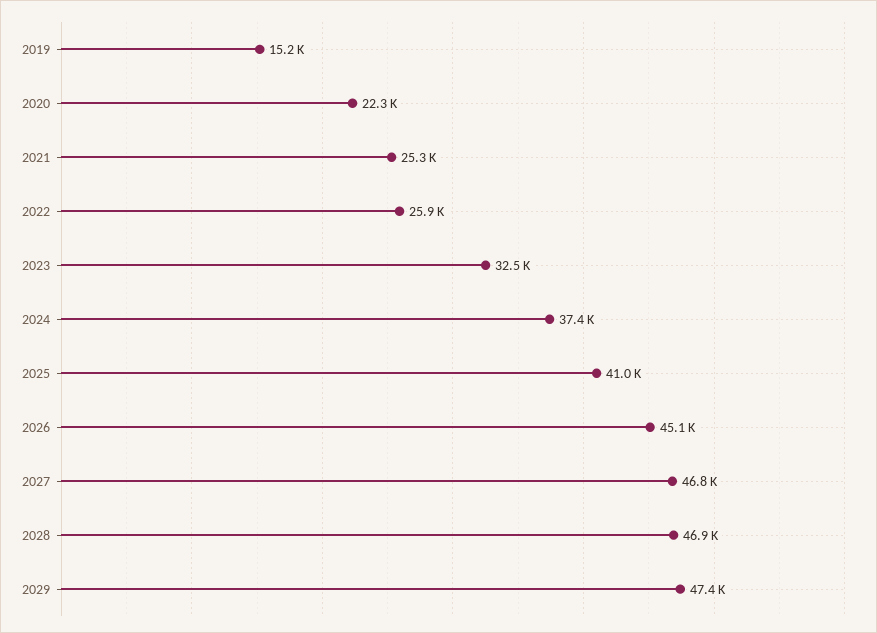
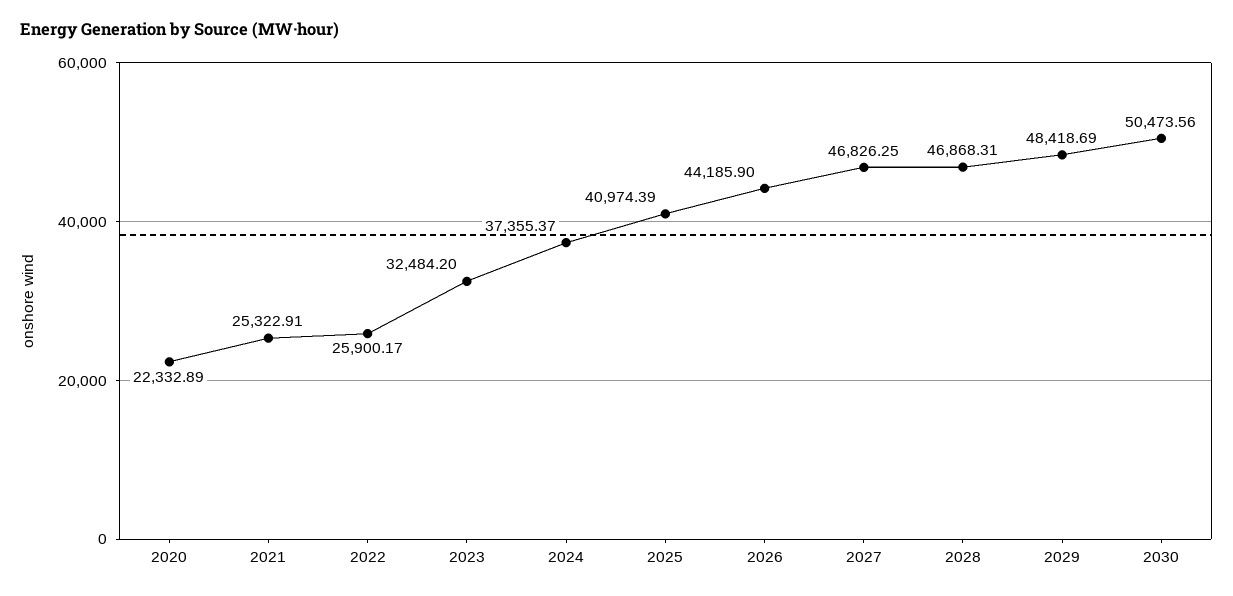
2019: 15200 -> none
2026: 45100 -> 44185.9
2029: 47400 -> 48418.69
2030: none -> 50473.56

